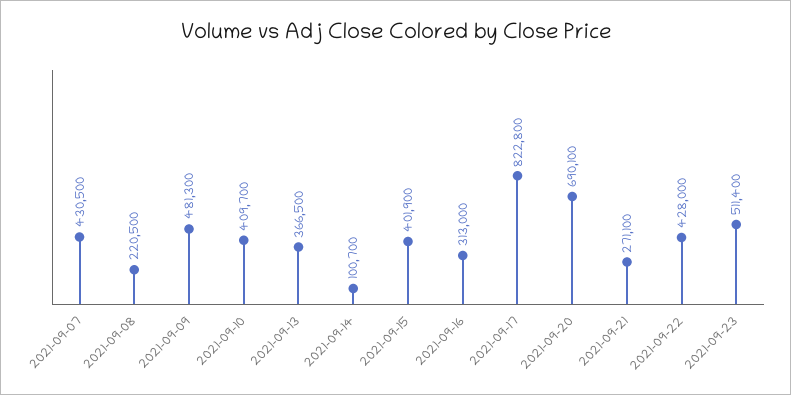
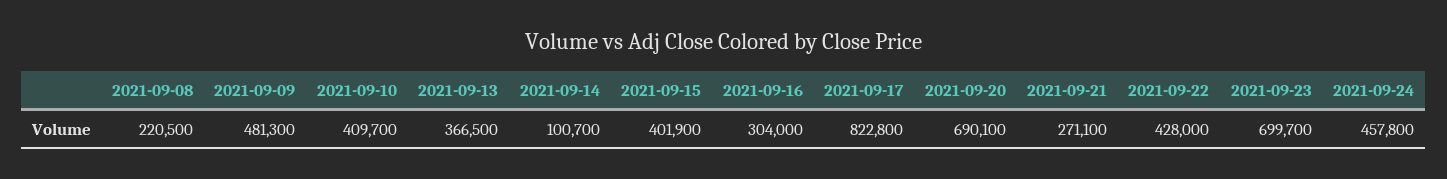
2021-09-07: 430500 -> none
2021-09-16: 313000 -> 304000
2021-09-23: 511400 -> 699700
2021-09-24: none -> 457800

